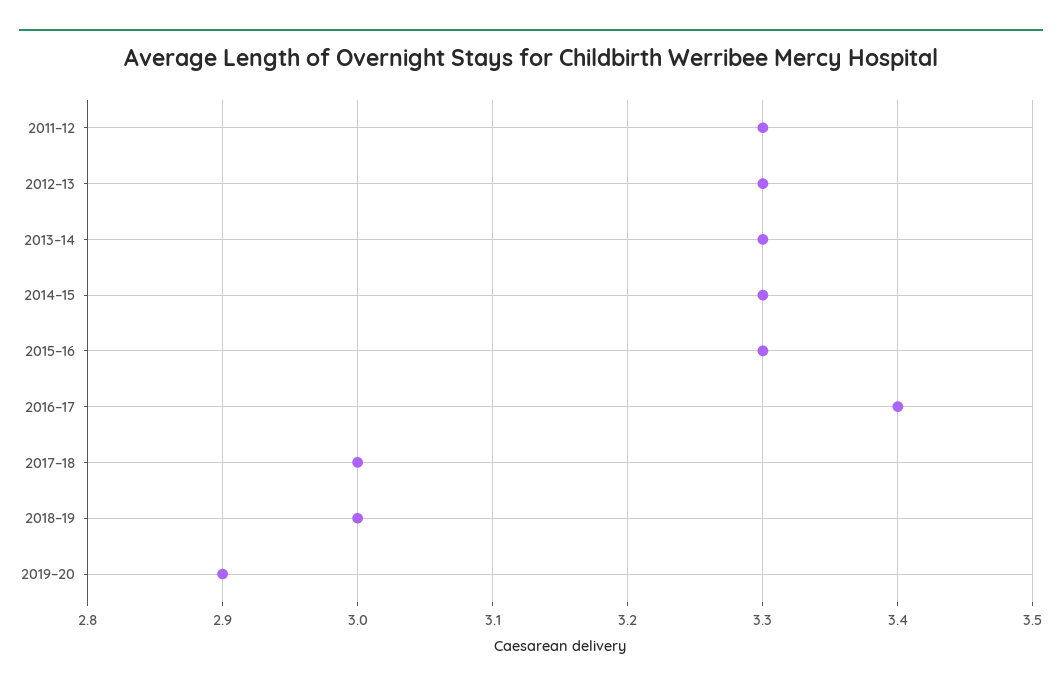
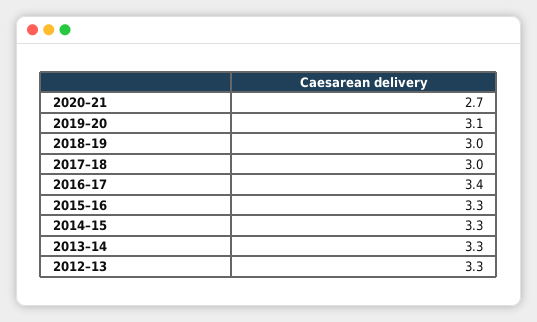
2011–12: 3.3 -> none
2019–20: 2.9 -> 3.1
2020–21: none -> 2.7

